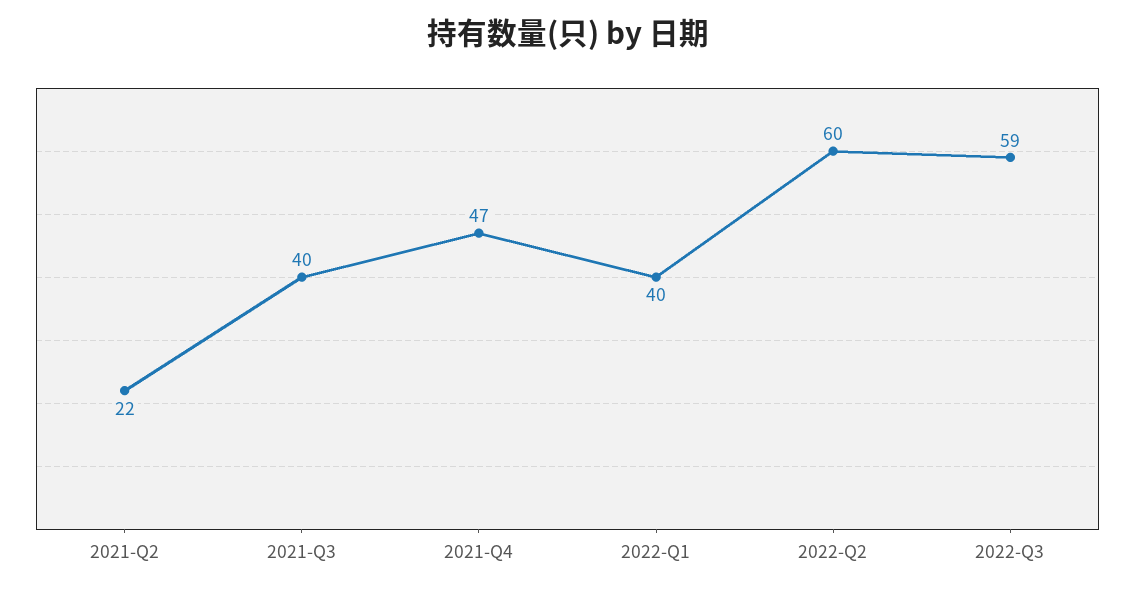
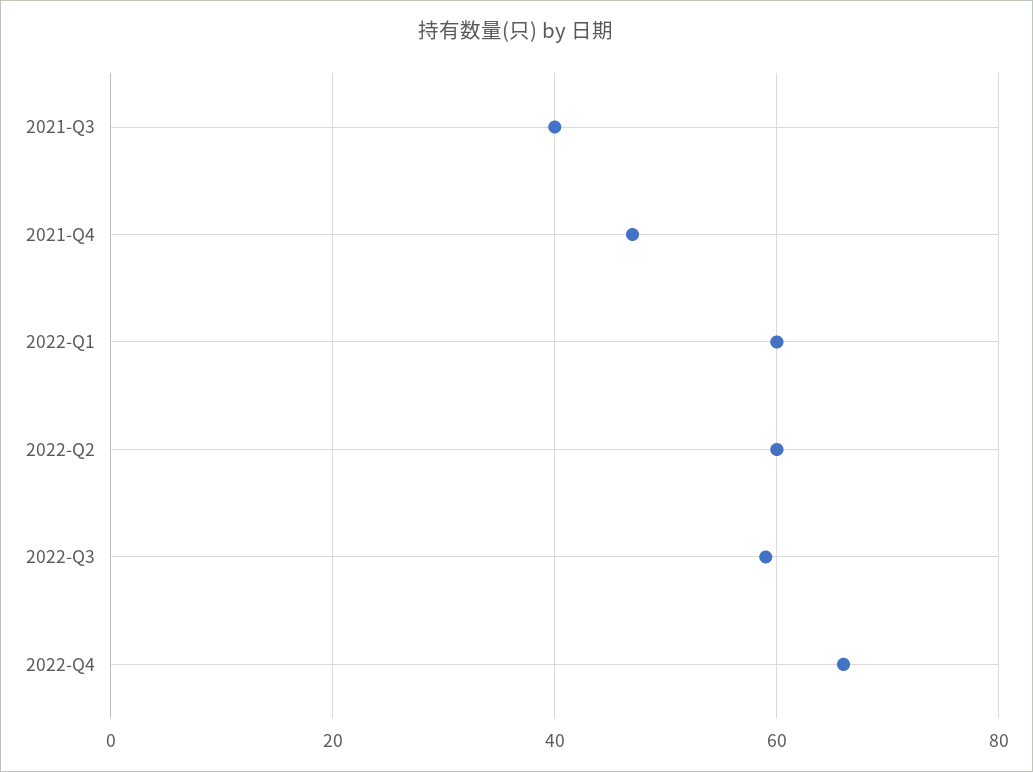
2021-Q2: 22 -> none
2022-Q1: 40 -> 60
2022-Q4: none -> 65

